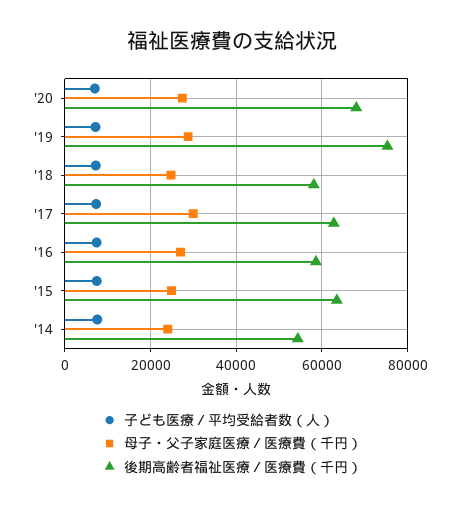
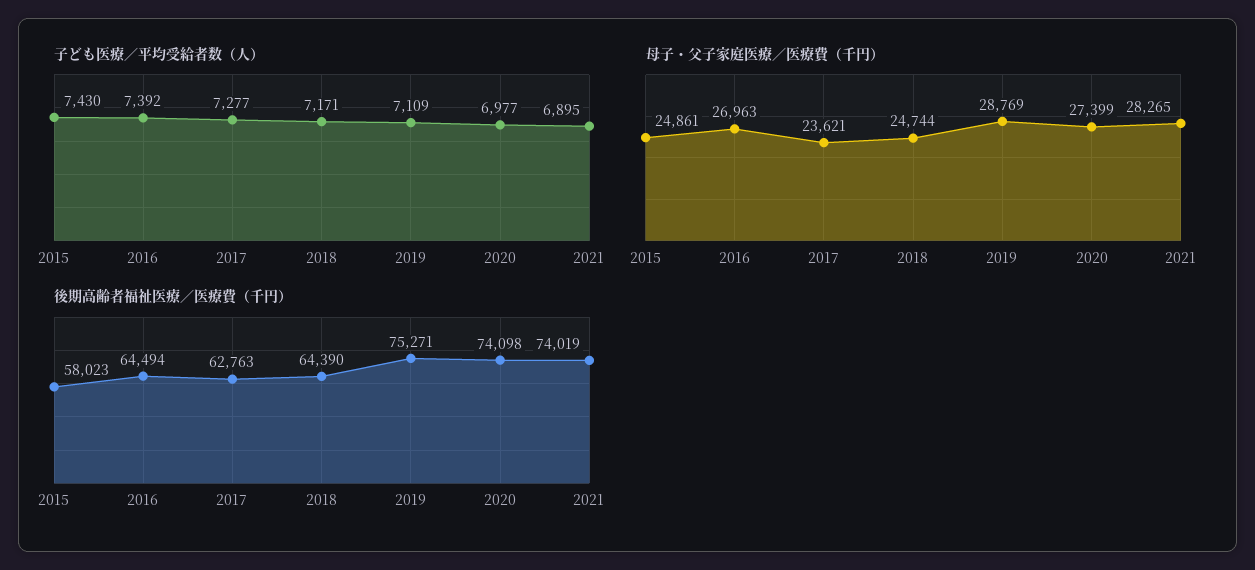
後期高齢者福祉医療／医療費（千円）, '20: 68000 -> 74098
後期高齢者福祉医療／医療費（千円）, '18: 58000 -> 64390
母子・父子家庭医療／医療費（千円）, '17: 30000 -> 23621
後期高齢者福祉医療／医療費（千円）, '16: 58000 -> 64494
後期高齢者福祉医療／医療費（千円）, '15: 64000 -> 58023
子ども医療／平均受給者数（人）, '14: 8000 -> none
母子・父子家庭医療／医療費（千円）, '14: 24000 -> none
後期高齢者福祉医療／医療費（千円）, '14: 54000 -> none
子ども医療／平均受給者数（人）, 2021: none -> 6895
母子・父子家庭医療／医療費（千円）, 2021: none -> 28265
後期高齢者福祉医療／医療費（千円）, 2021: none -> 74019

